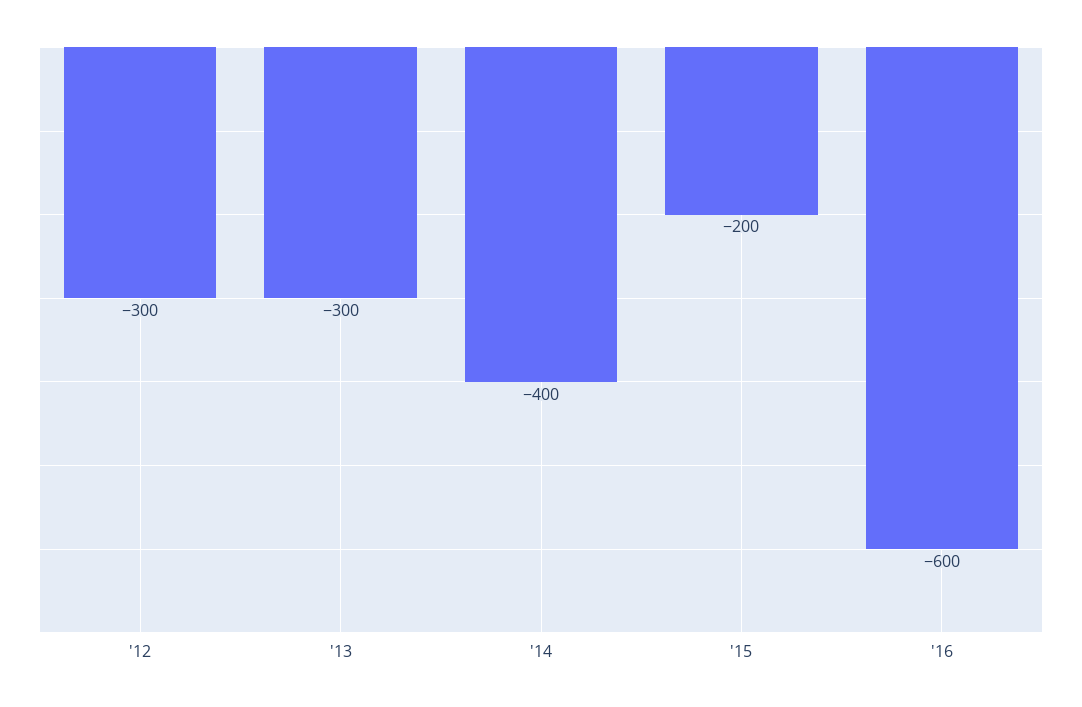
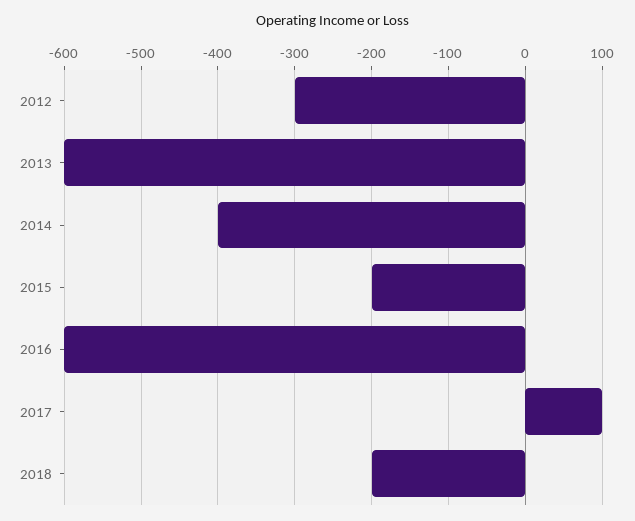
'13: -300 -> -600
2017: none -> 100
2018: none -> -200

